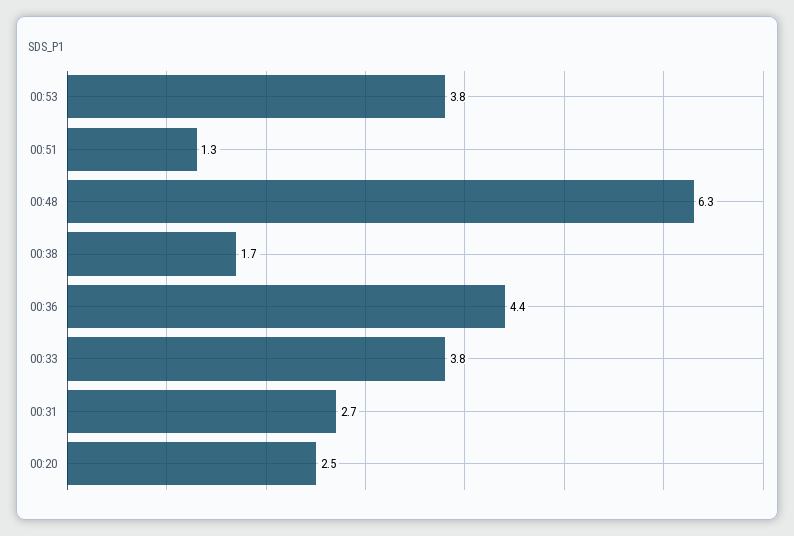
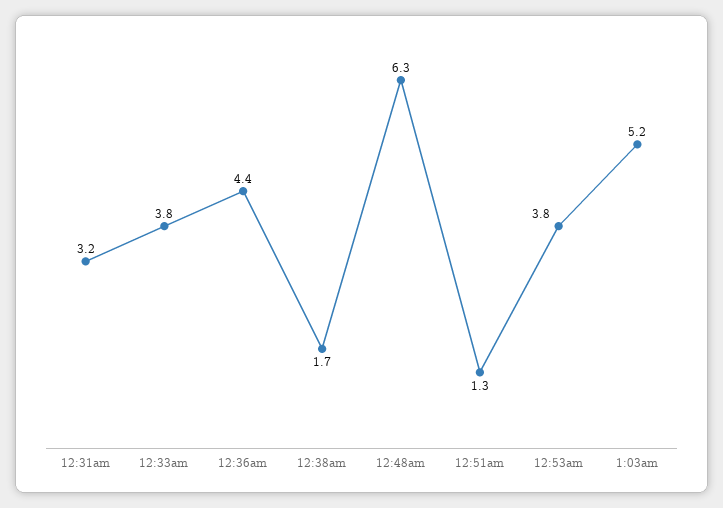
00:31: 2.7 -> 3.2
00:20: 2.5 -> none
1:03am: none -> 5.2

